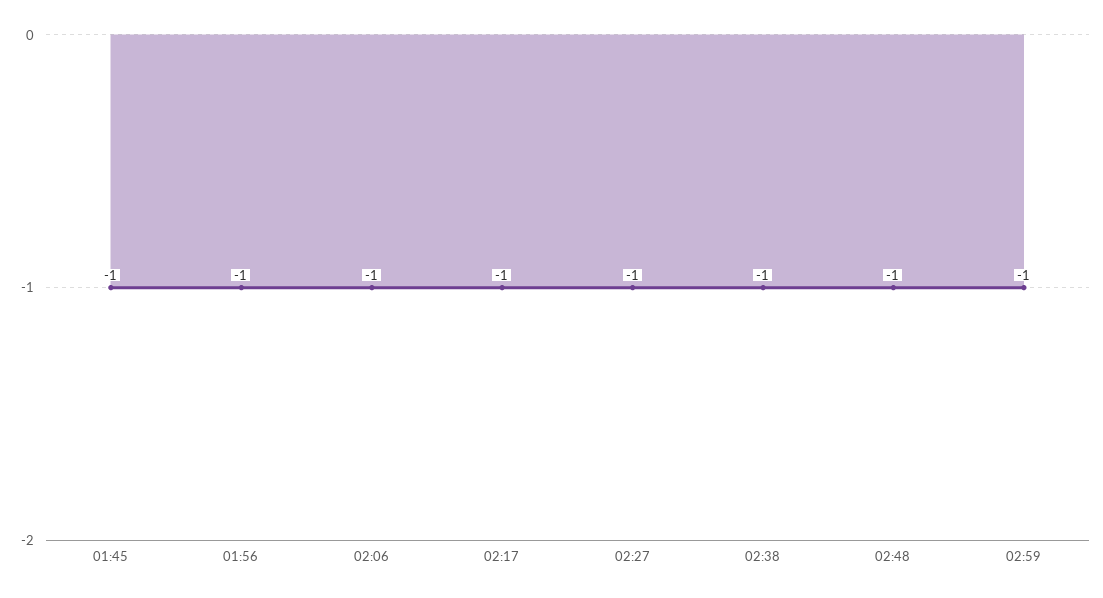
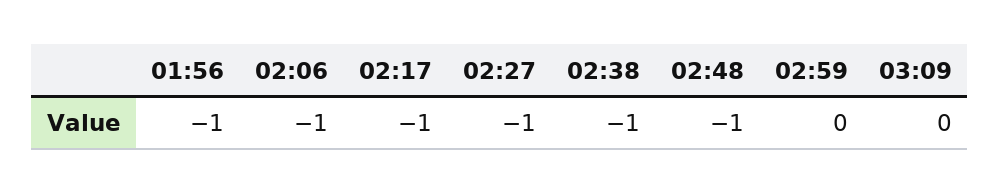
01:45: -1 -> none
02:59: -1 -> 0
03:09: none -> 0

